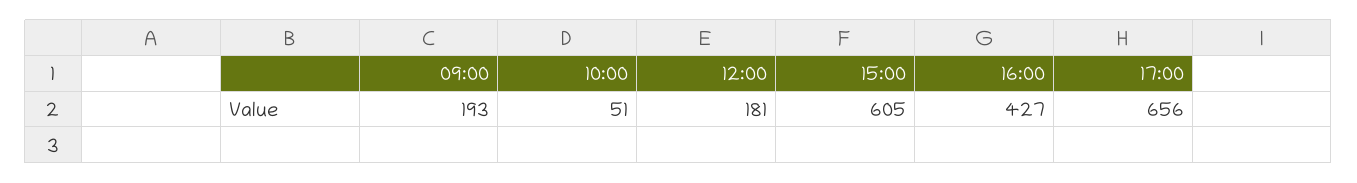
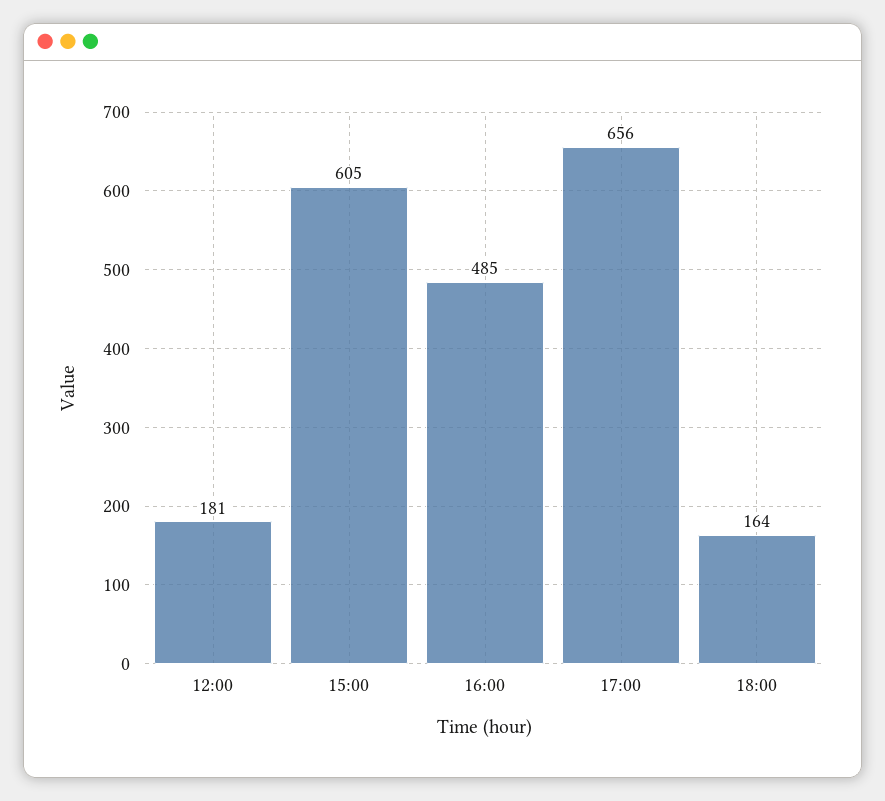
09:00: 193 -> none
10:00: 51 -> none
16:00: 427 -> 485
18:00: none -> 164

